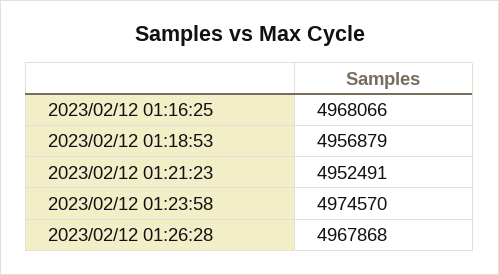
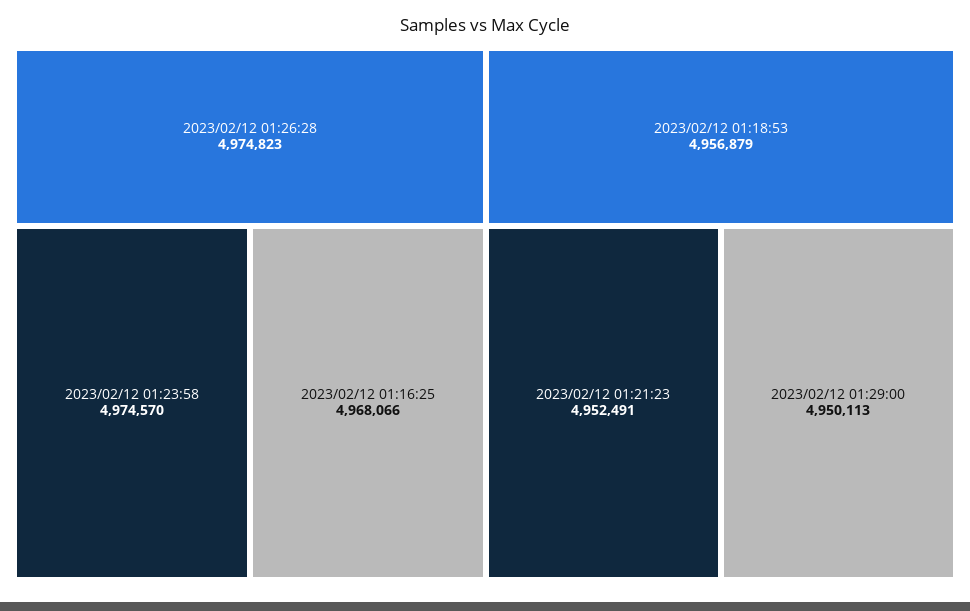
2023/02/12 01:26:28: 4967868 -> 4974823
2023/02/12 01:29:00: none -> 4950113

